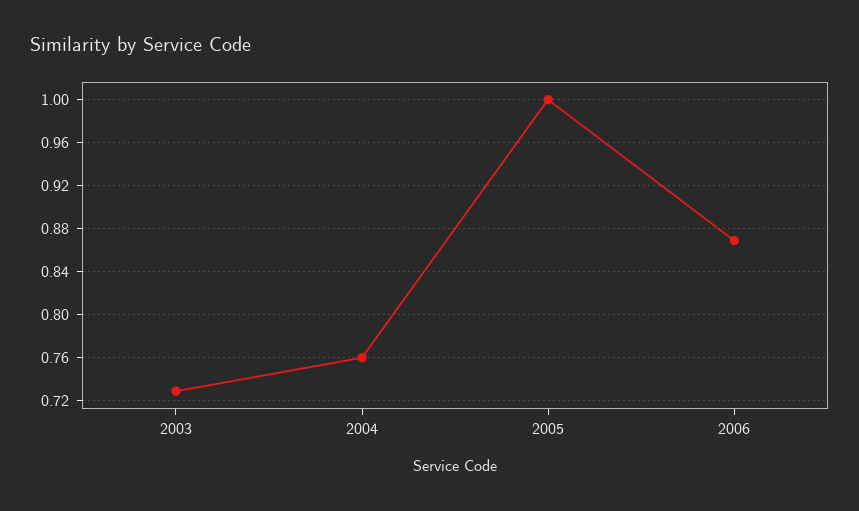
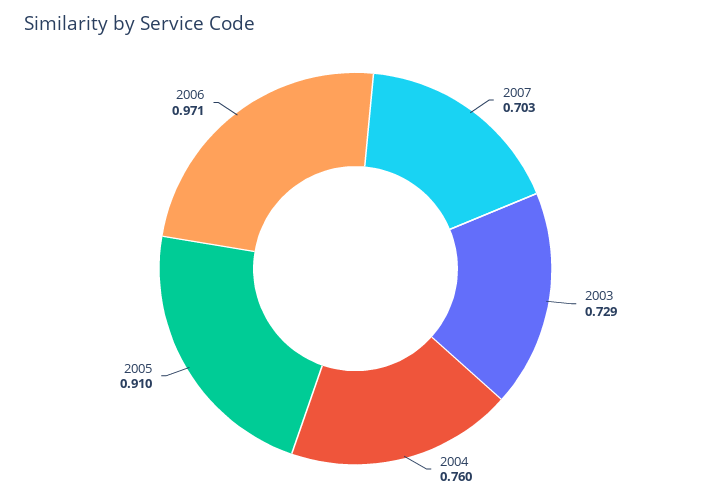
2005: 1 -> 0.91
2006: 0.87 -> 0.971
2007: none -> 0.703

